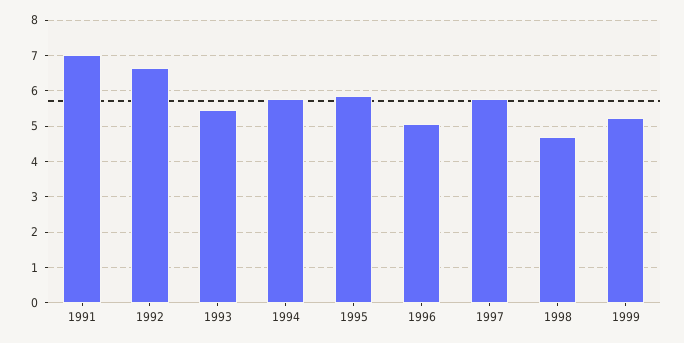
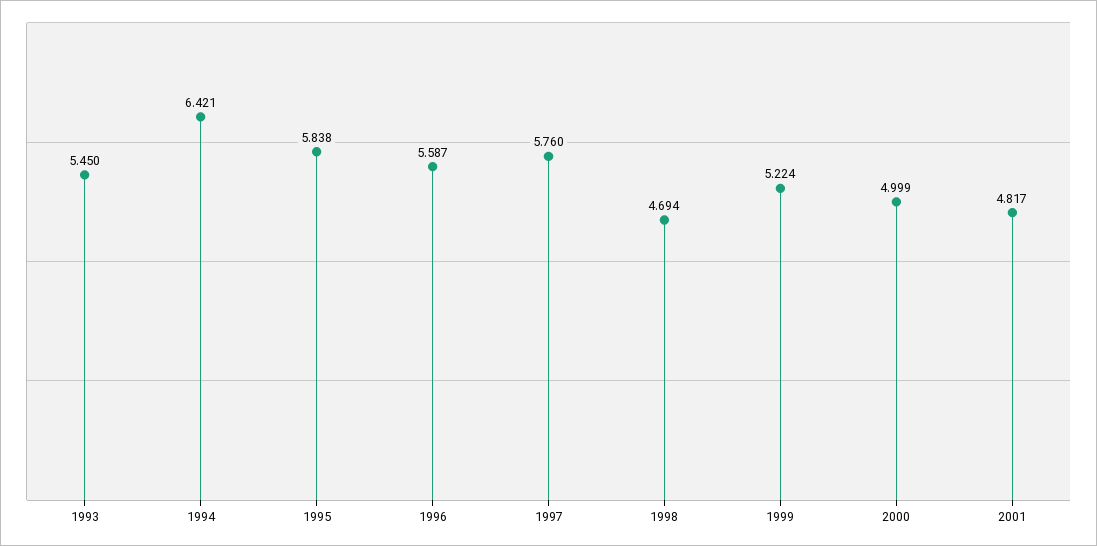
1991: 7 -> none
1992: 6.6 -> none
1994: 5.8 -> 6.421
1996: 5 -> 5.587
2000: none -> 4.999
2001: none -> 4.817

